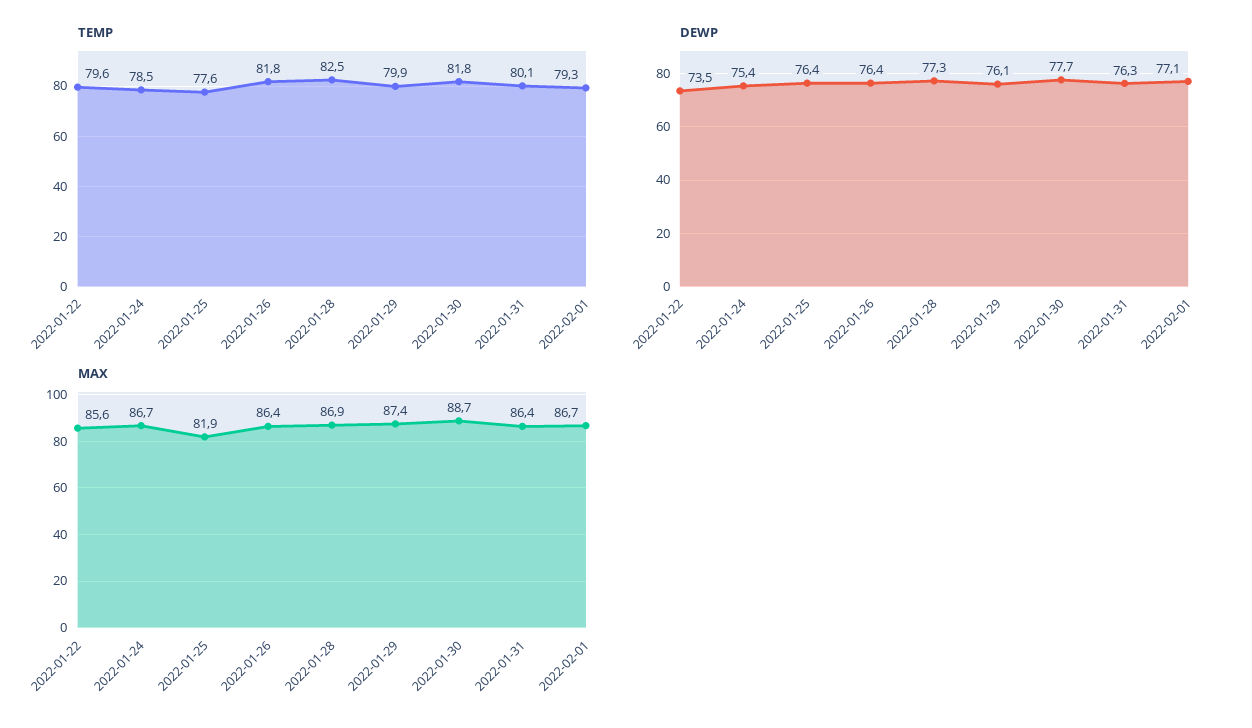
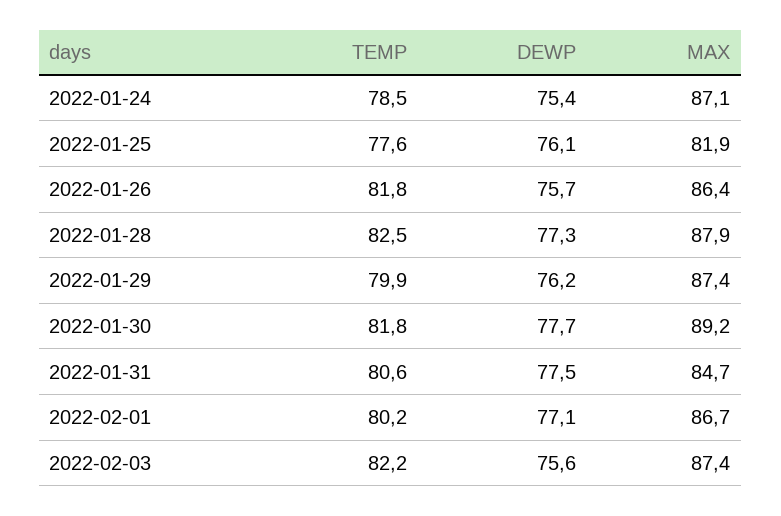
TEMP, 2022-01-22: 79.6 -> none
TEMP, 2022-01-31: 80.1 -> 80.6
TEMP, 2022-02-01: 79.3 -> 80.2
DEWP, 2022-01-22: 73.5 -> none
DEWP, 2022-01-25: 76.4 -> 76.1
DEWP, 2022-01-26: 76.4 -> 75.7
DEWP, 2022-01-29: 76.1 -> 76.2
DEWP, 2022-01-31: 76.3 -> 77.5
MAX, 2022-01-22: 85.6 -> none
MAX, 2022-01-24: 86.7 -> 87.1
MAX, 2022-01-28: 86.9 -> 87.9
MAX, 2022-01-30: 88.7 -> 89.2
MAX, 2022-01-31: 86.4 -> 84.7
TEMP, 2022-02-03: none -> 82.2
DEWP, 2022-02-03: none -> 75.6
MAX, 2022-02-03: none -> 87.4

